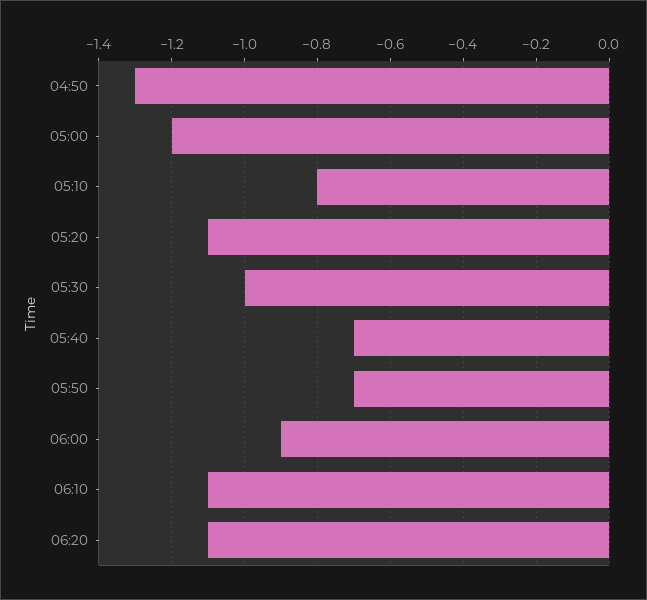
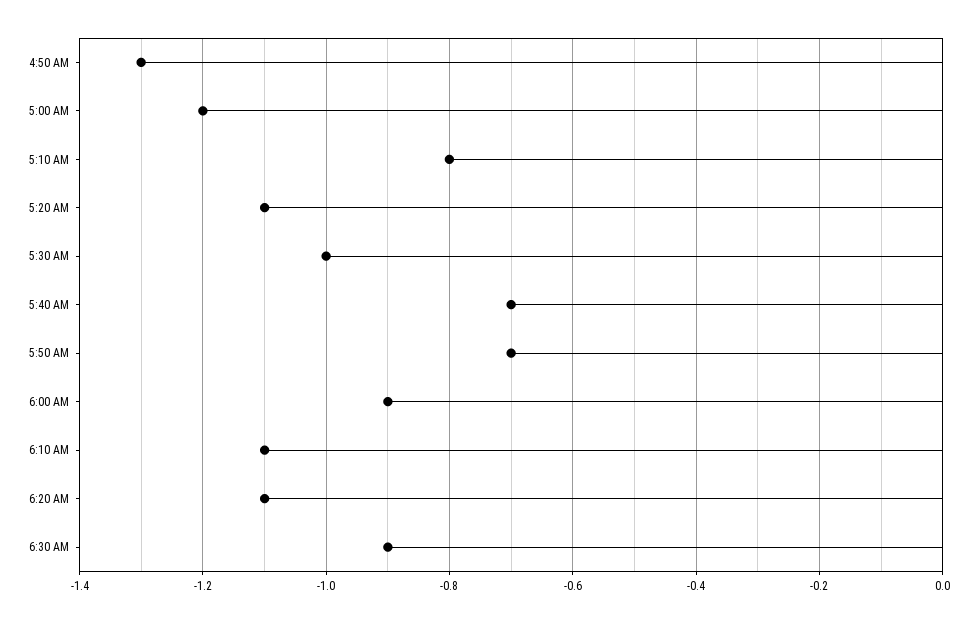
6:30 AM: none -> -0.9

